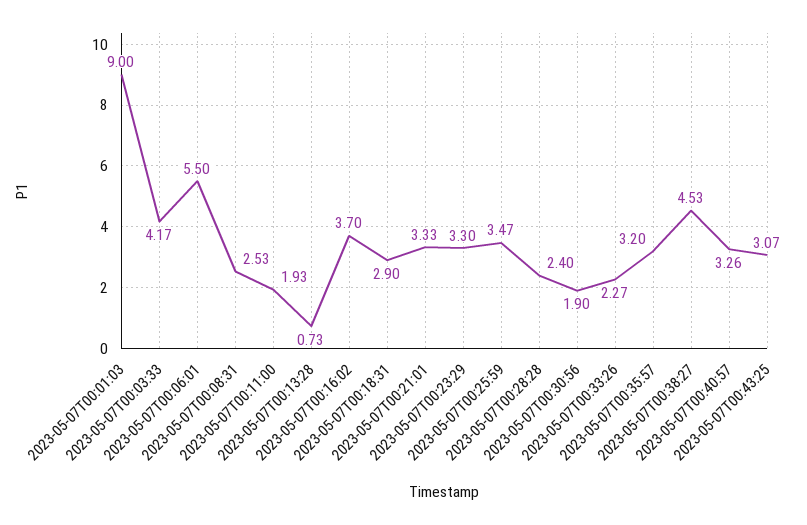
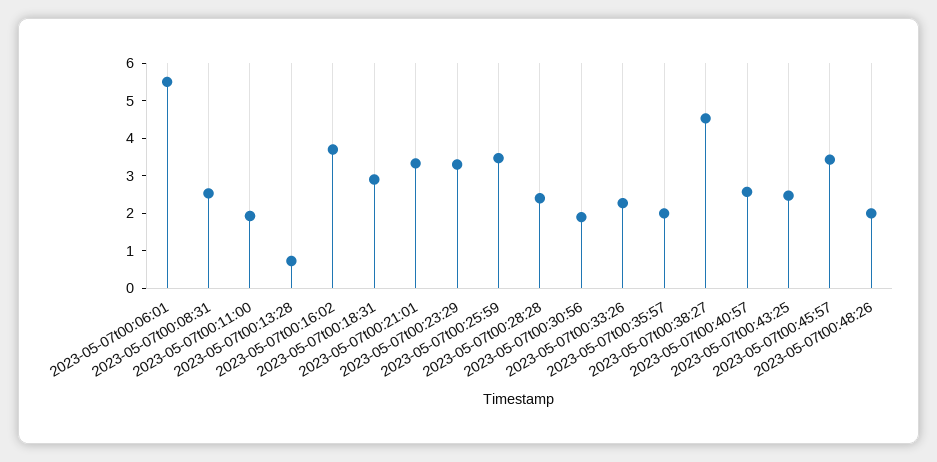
2023-05-07T00:01:03: 9 -> none
2023-05-07T00:03:33: 4.17 -> none
2023-05-07T00:35:57: 3.2 -> 2
2023-05-07T00:40:57: 3.26 -> 2.5
2023-05-07T00:43:25: 3.07 -> 2.5
2023-05-07t00:45:57: none -> 3.5
2023-05-07t00:48:26: none -> 2

